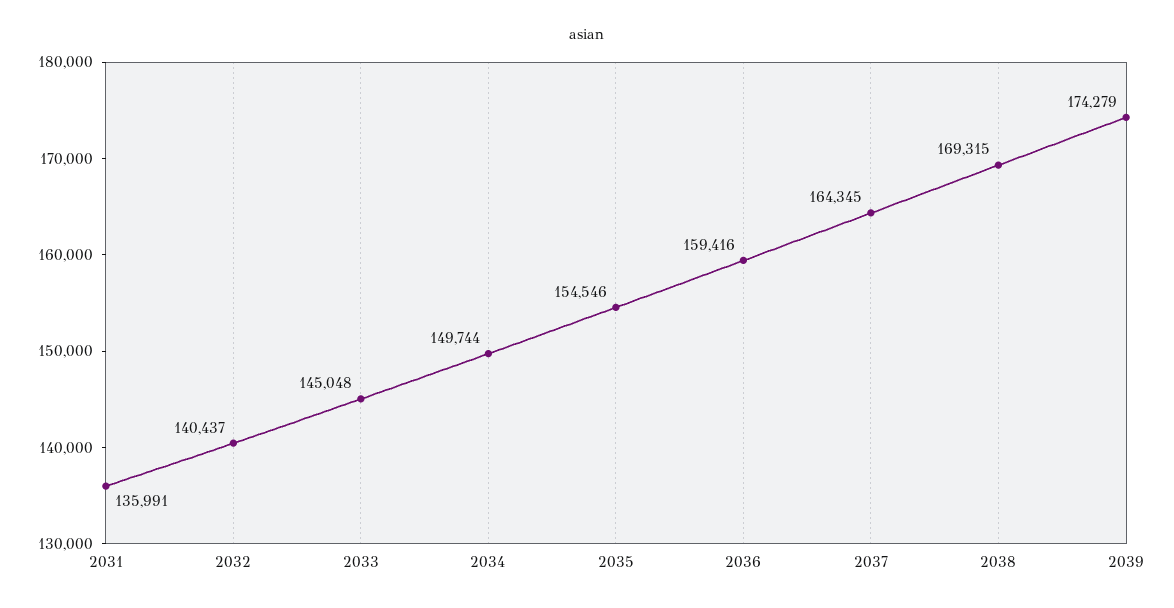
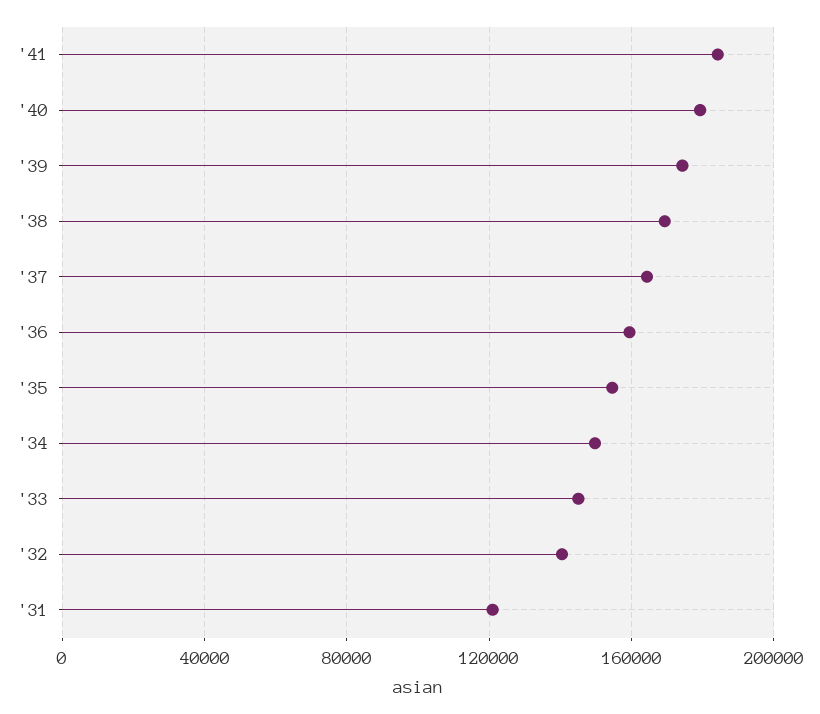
2031: 135991 -> 120000
'41: none -> 185000
'40: none -> 180000

